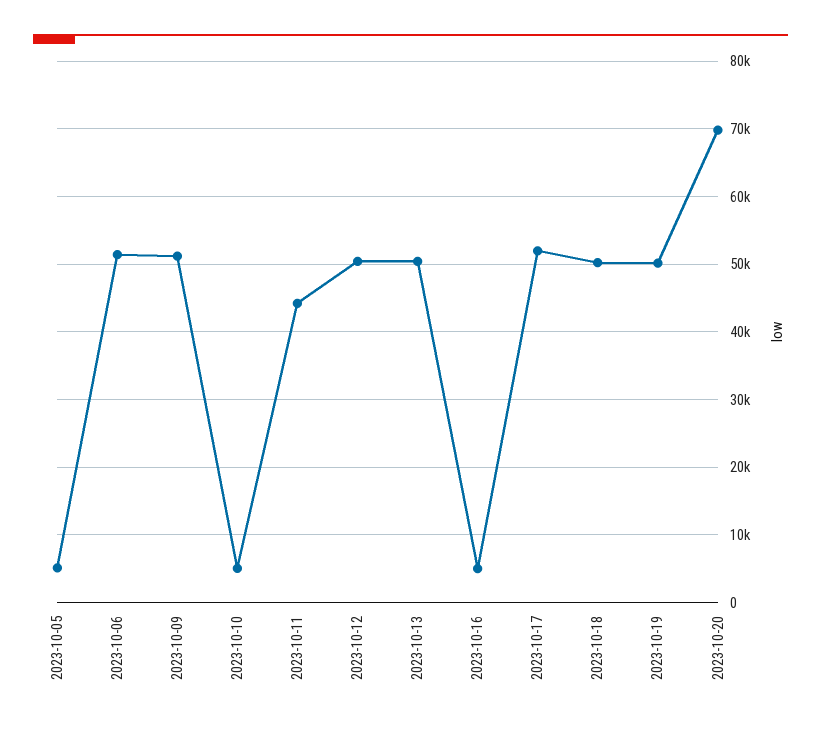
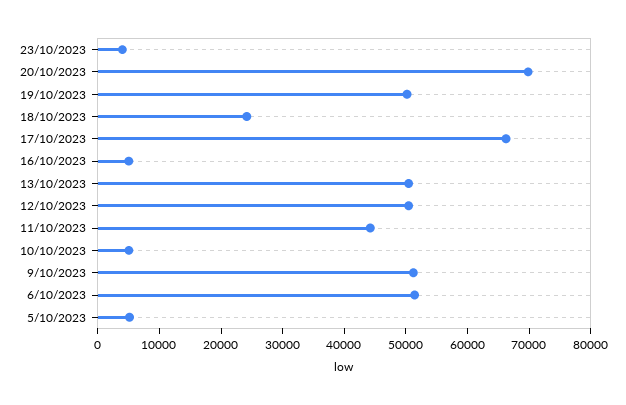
2023-10-17: 52000 -> 66000
2023-10-18: 50000 -> 24000
23/10/2023: none -> 4000

